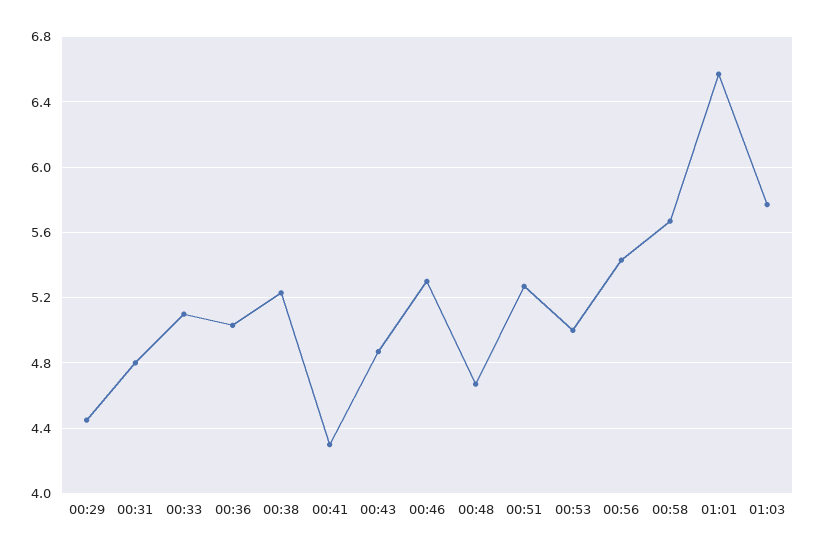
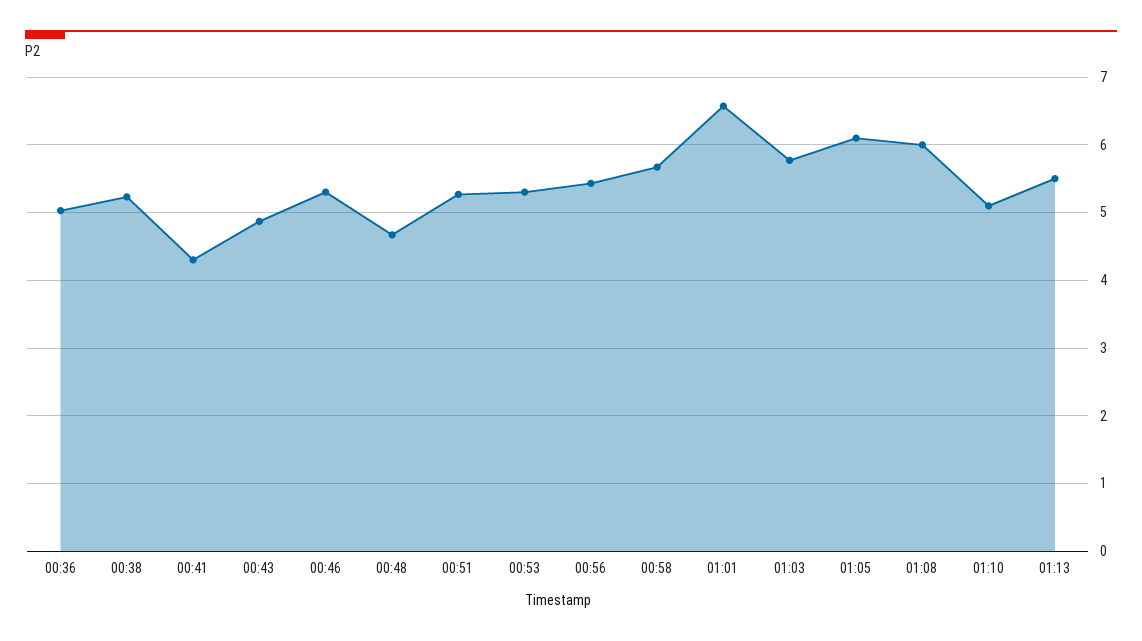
00:29: 4.45 -> none
00:31: 4.8 -> none
00:33: 5.1 -> none
00:53: 5 -> 5.3
01:05: none -> 6.1
01:08: none -> 6
01:10: none -> 5.1
01:13: none -> 5.5

